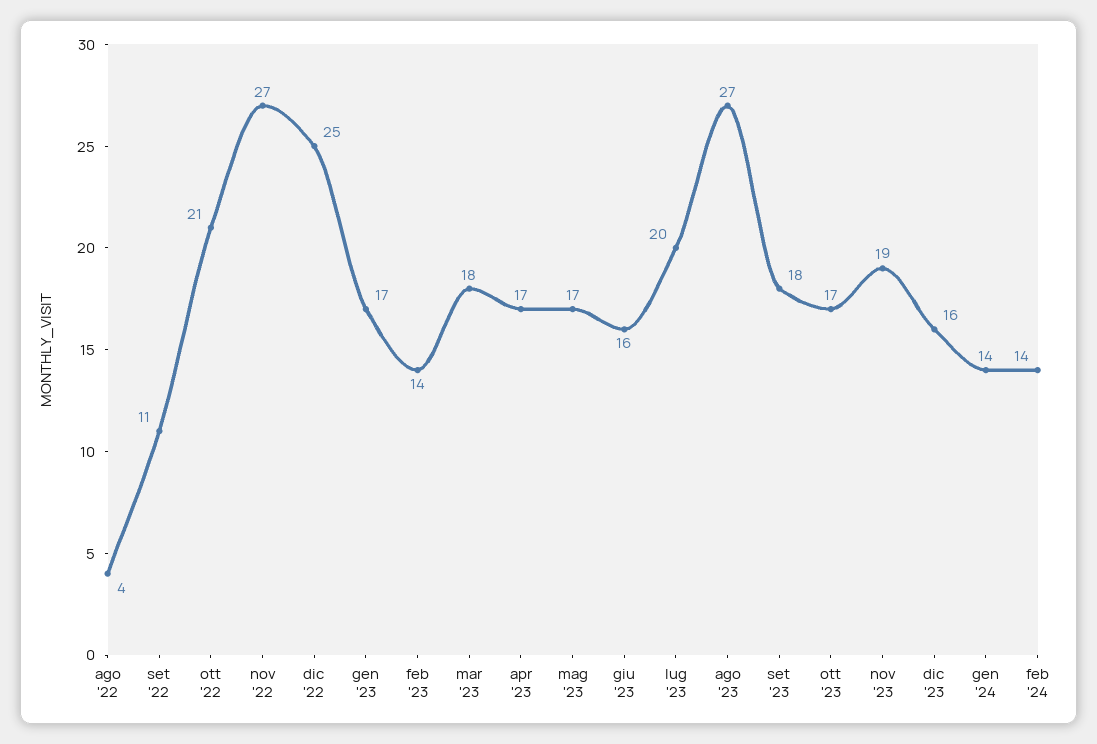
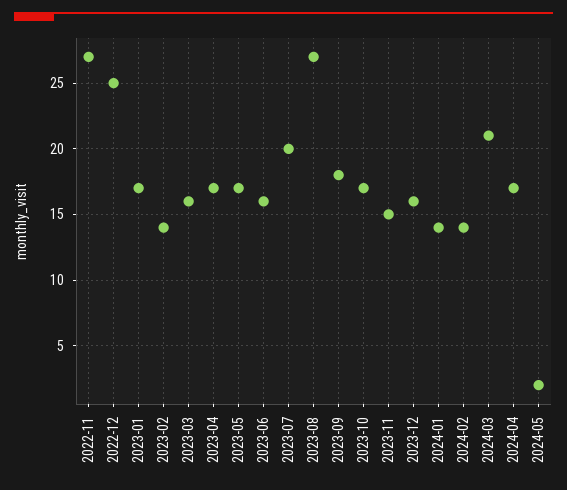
ago '22: 4 -> none
set '22: 11 -> none
ott '22: 21 -> none
mar '23: 18 -> 16
nov '23: 19 -> 15
2024-03: none -> 21
2024-04: none -> 17
2024-05: none -> 2

